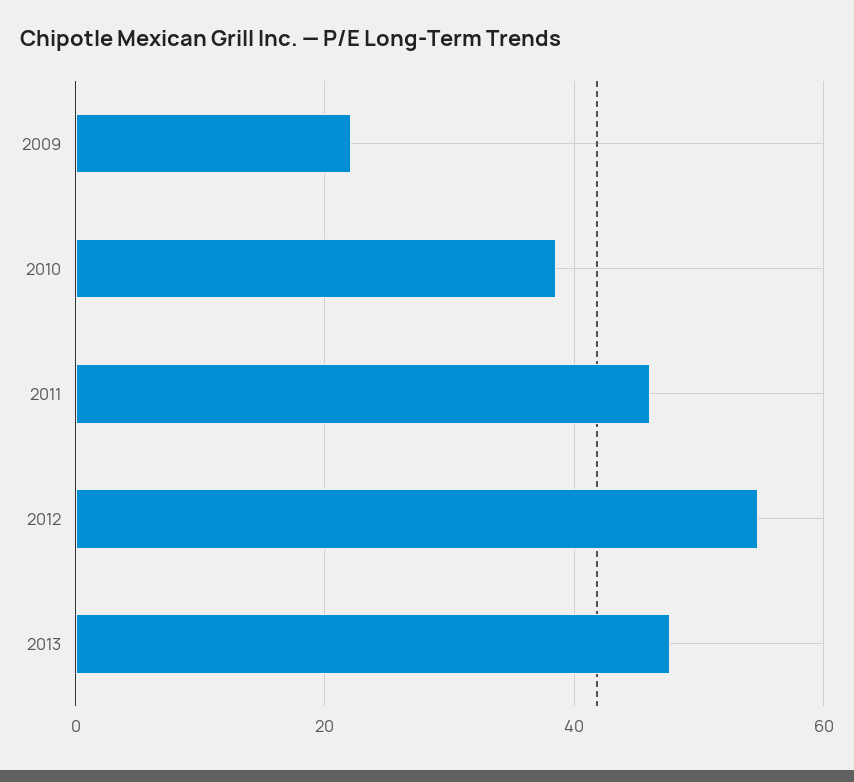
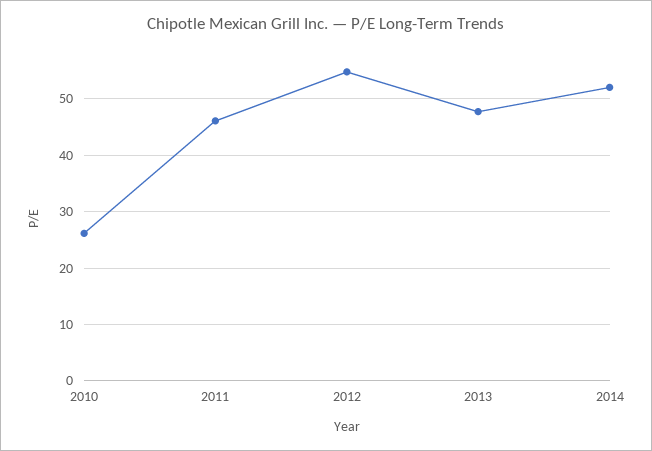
2009: 22 -> none
2010: 38 -> 26
2014: none -> 52

